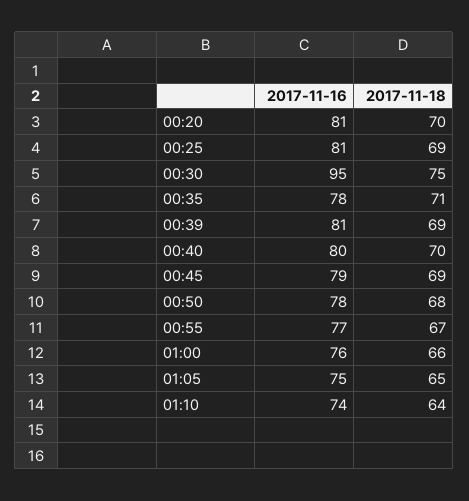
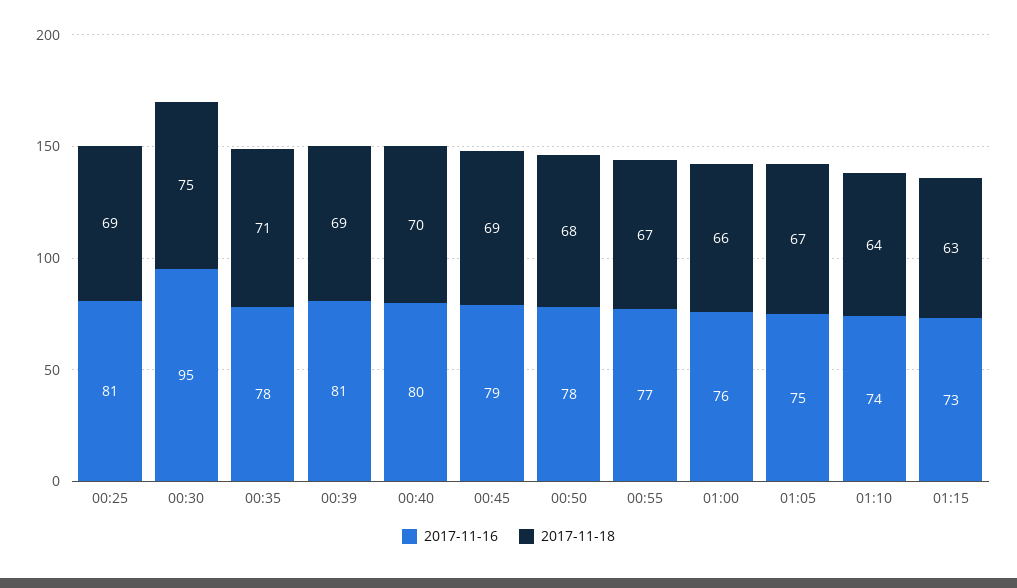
2017-11-16, 00:20: 81 -> none
2017-11-18, 00:20: 70 -> none
2017-11-18, 01:05: 65 -> 67
2017-11-16, 01:15: none -> 73
2017-11-18, 01:15: none -> 63

